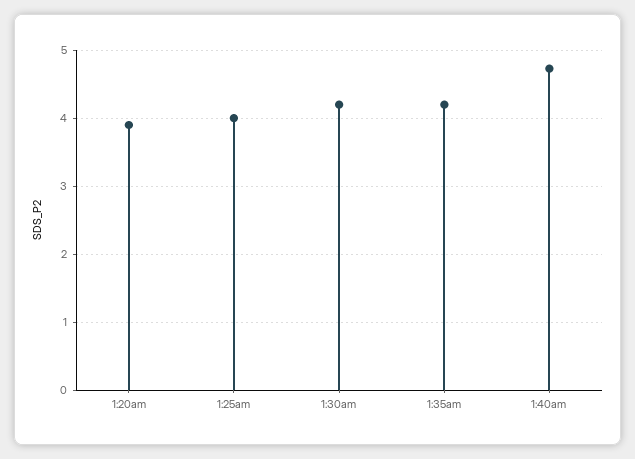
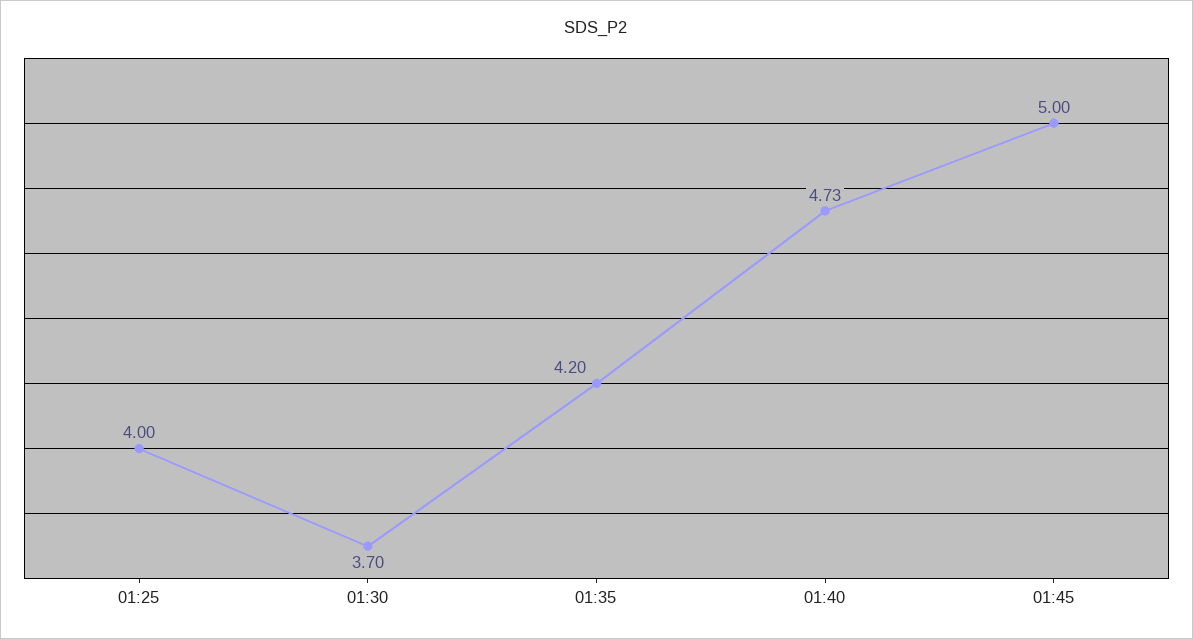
1:20am: 3.9 -> none
1:30am: 4.2 -> 3.7
01:45: none -> 5

